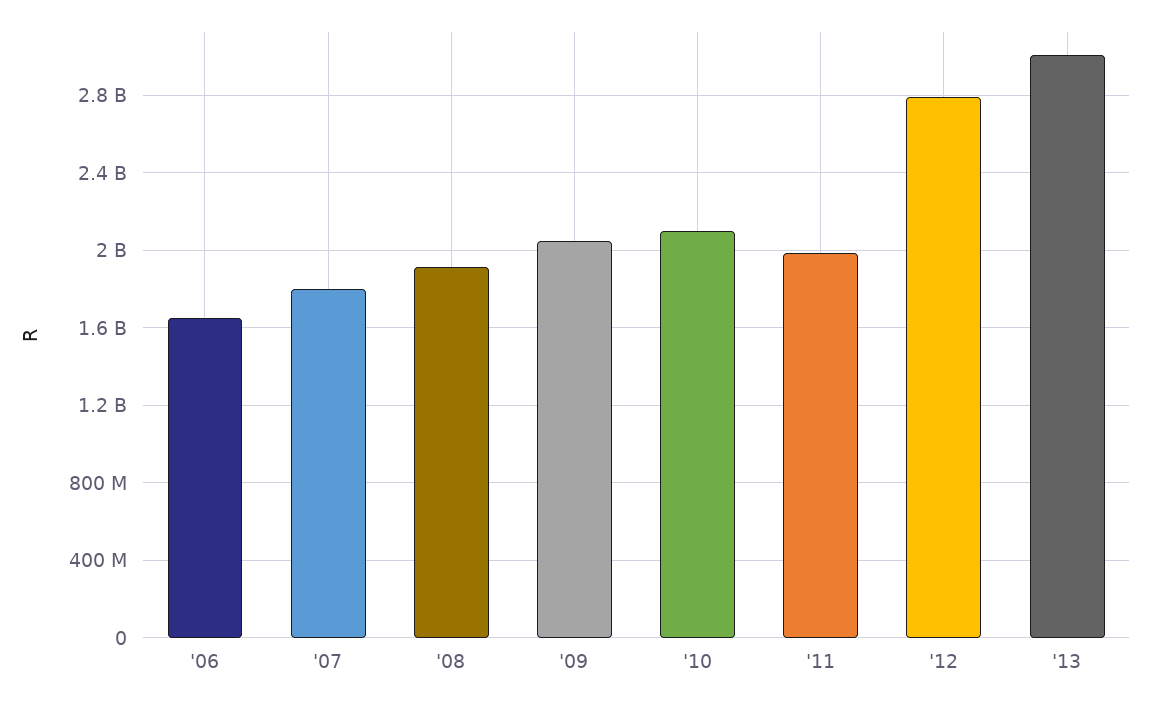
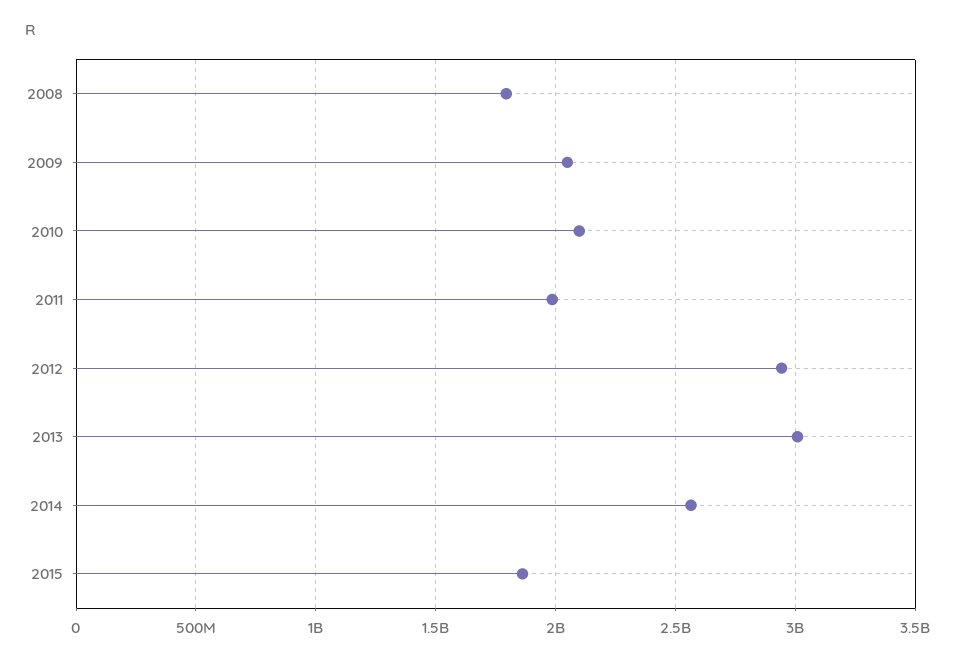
'06: 1650000000 -> none
'07: 1800000000 -> none
'08: 1900000000 -> 1800000000
'12: 2800000000 -> 2950000000
2014: none -> 2550000000
2015: none -> 1850000000

